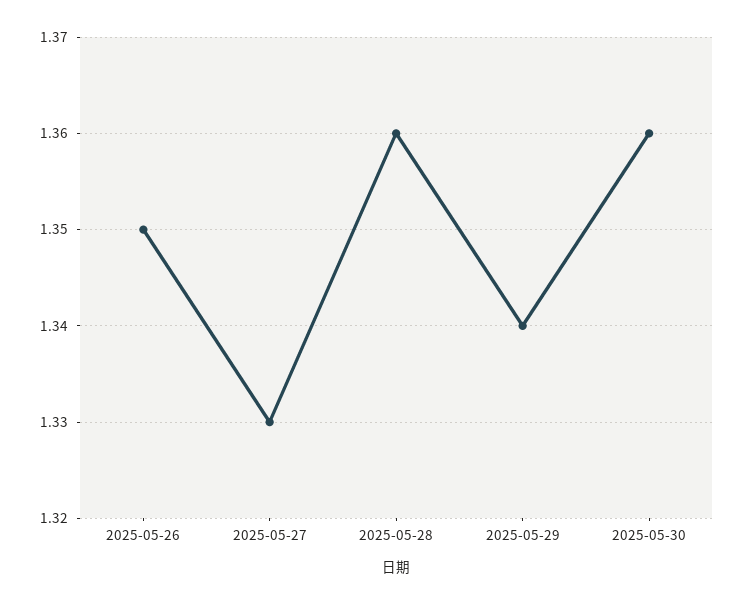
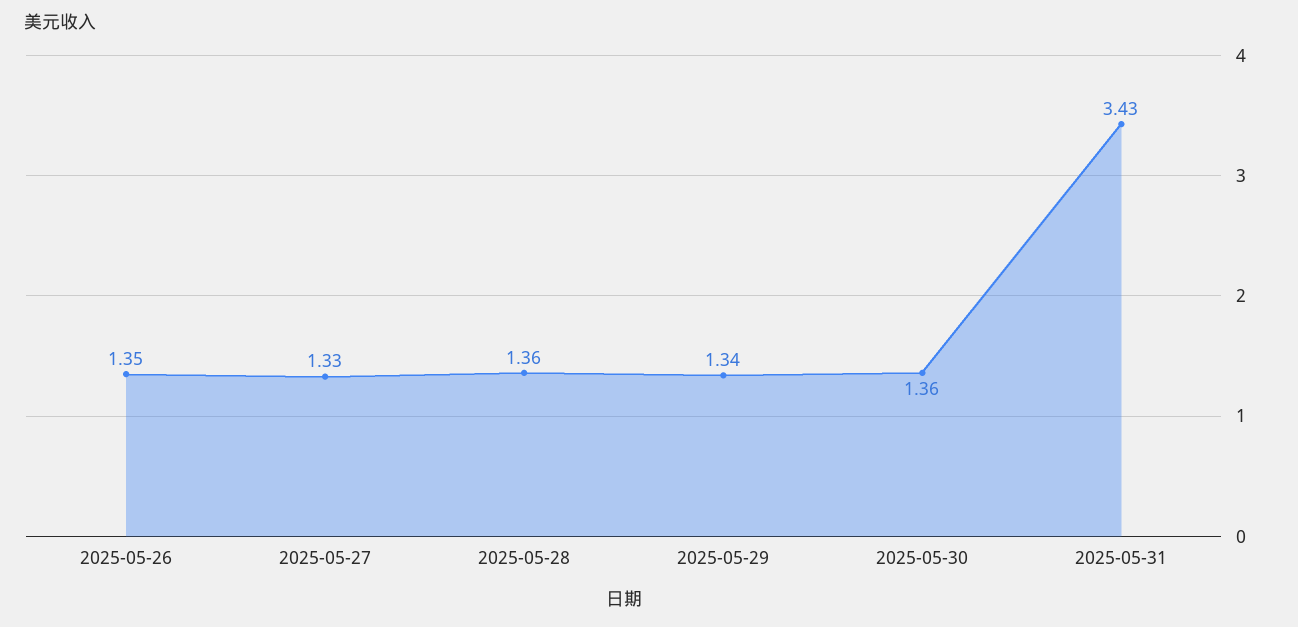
2025-05-31: none -> 3.43

